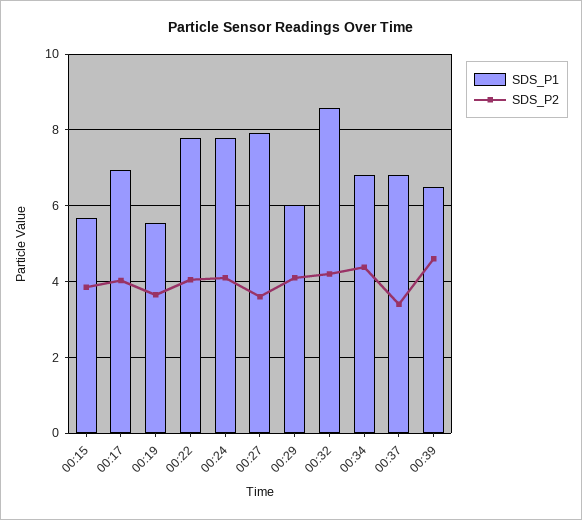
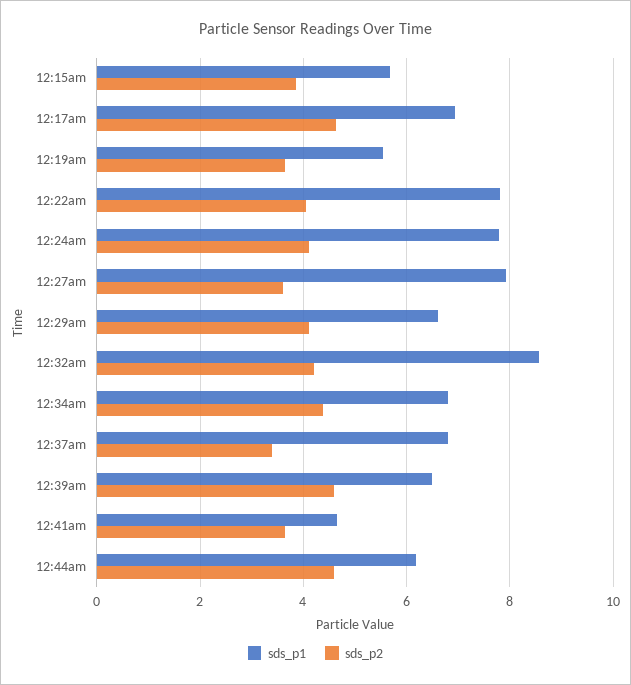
SDS_P2, 00:17: 4 -> 4.6
SDS_P1, 00:29: 6 -> 6.6
SDS_P1, 12:41am: none -> 4.6
SDS_P2, 12:41am: none -> 3.6
SDS_P1, 12:44am: none -> 6.2
SDS_P2, 12:44am: none -> 4.6

